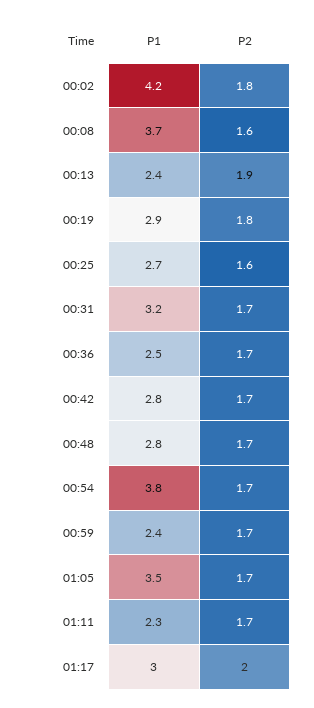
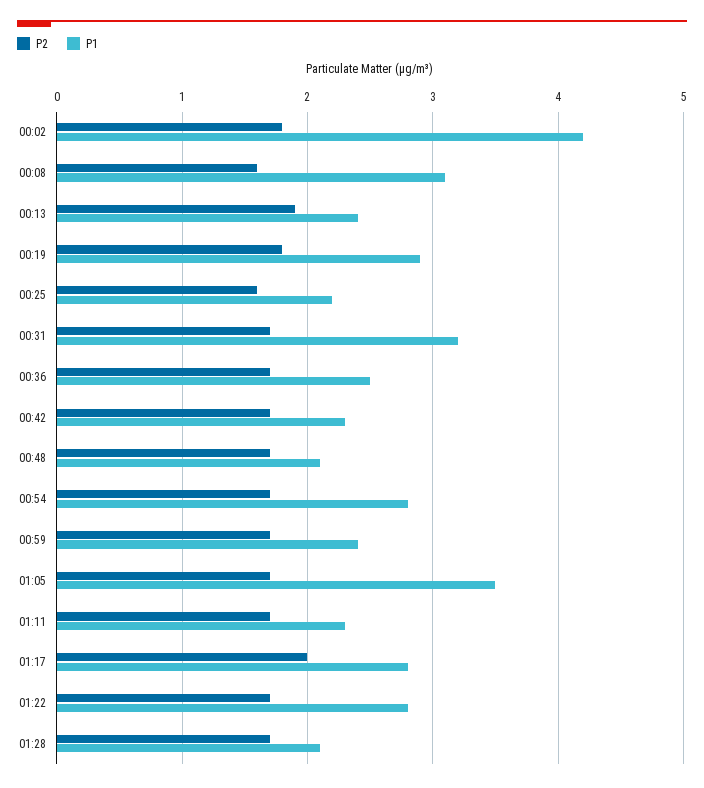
P1, 00:08: 3.7 -> 3.1
P1, 00:25: 2.7 -> 2.2
P1, 00:42: 2.8 -> 2.3
P1, 00:48: 2.8 -> 2.1
P1, 00:54: 3.8 -> 2.8
P1, 01:17: 3 -> 2.8
P2, 01:22: none -> 1.7
P1, 01:22: none -> 2.8
P2, 01:28: none -> 1.7
P1, 01:28: none -> 2.1

